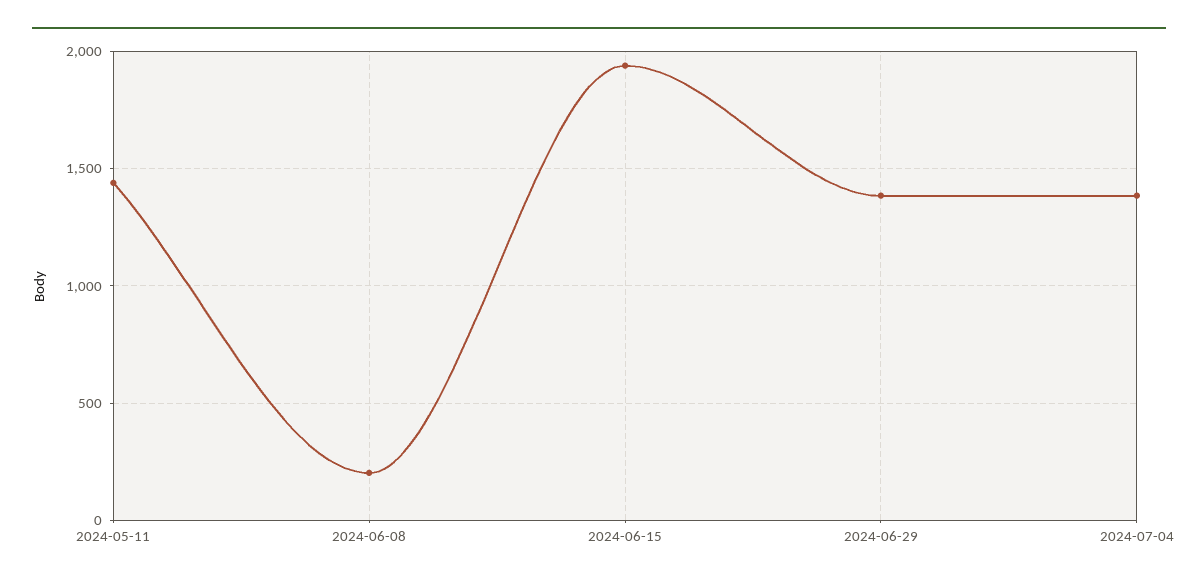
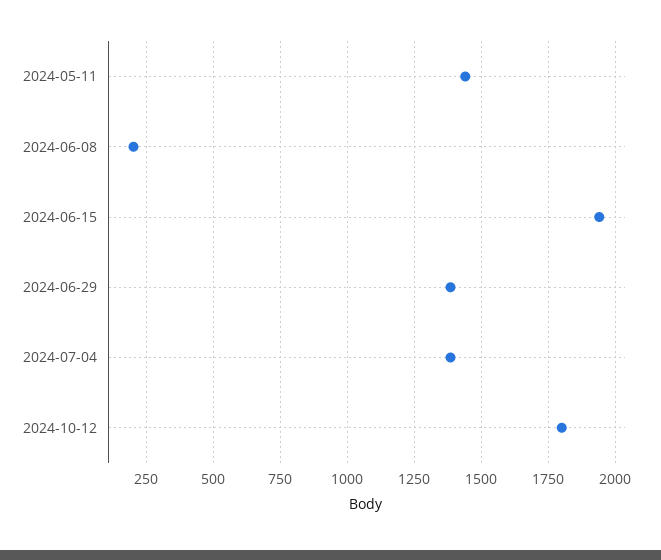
2024-10-12: none -> 1800

